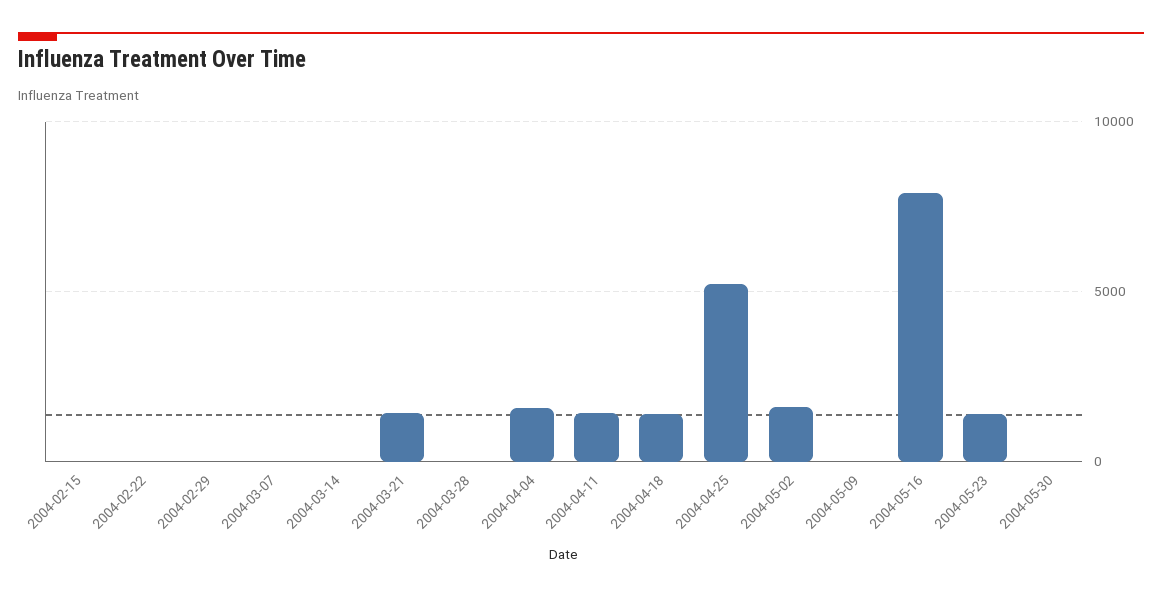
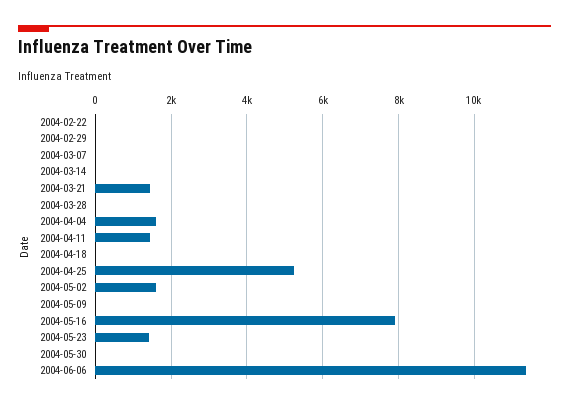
2004-02-15: 0 -> none
2004-04-18: 1500 -> 0
2004-06-06: none -> 11400

